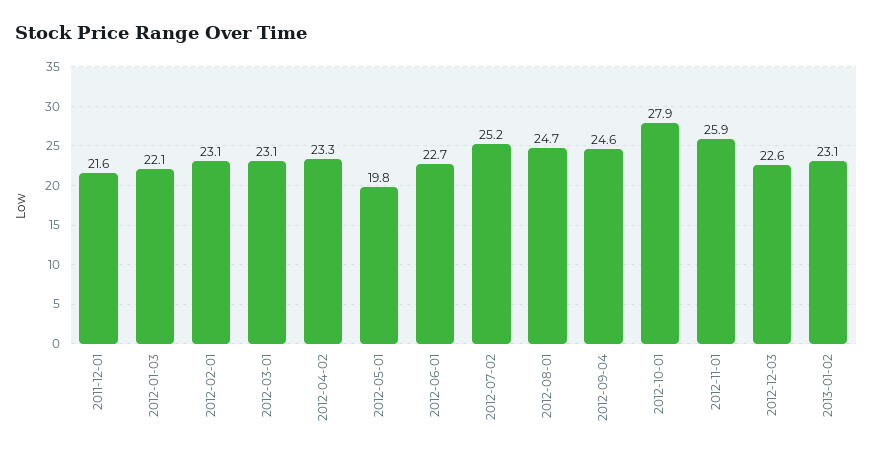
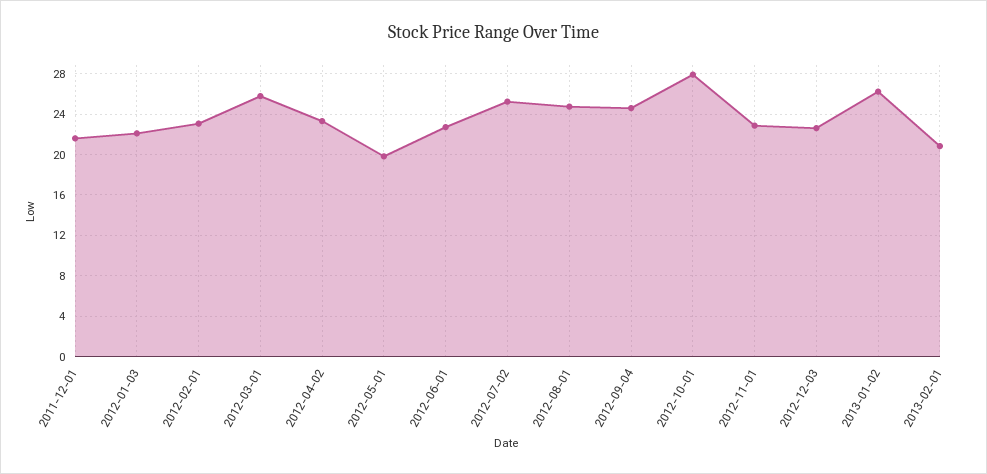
2012-03-01: 23.1 -> 26
2012-11-01: 25.9 -> 23
2013-01-02: 23.1 -> 26
2013-02-01: none -> 21

